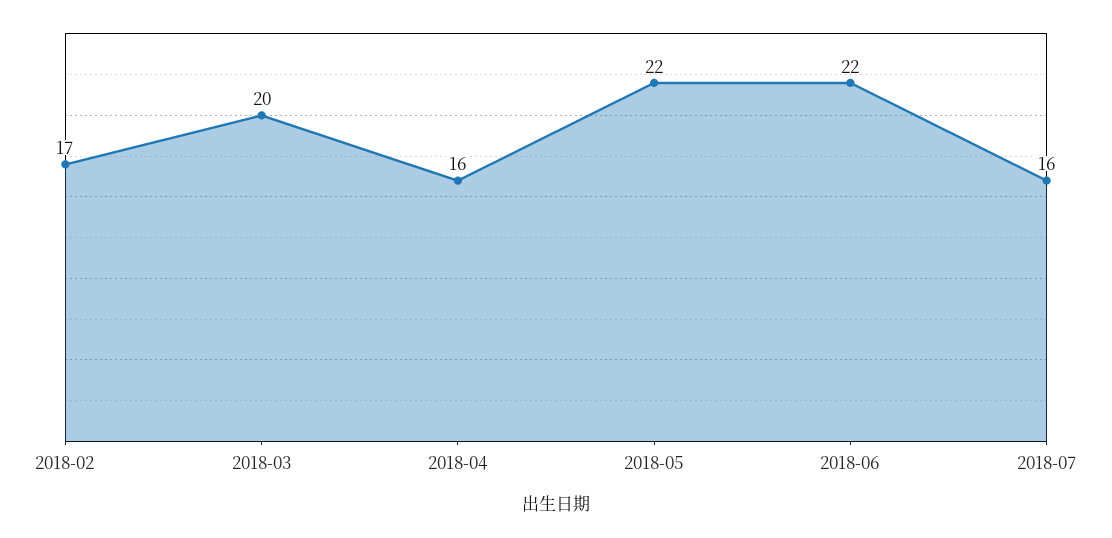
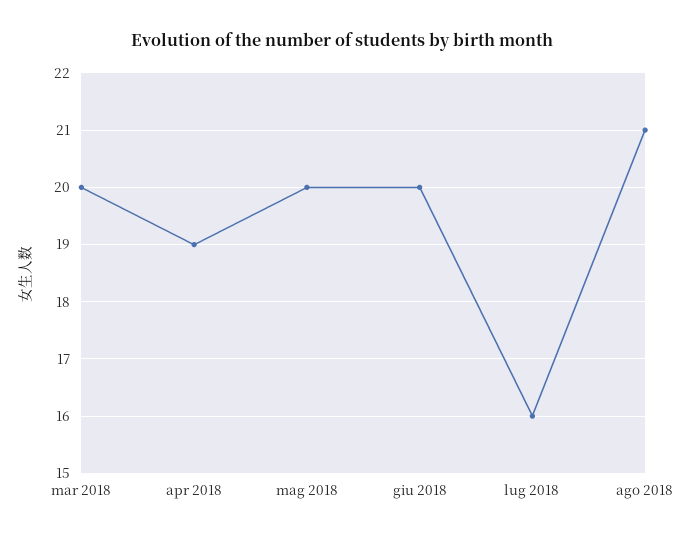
2018-02: 17 -> none
2018-04: 16 -> 19
2018-05: 22 -> 20
2018-06: 22 -> 20
ago 2018: none -> 21

